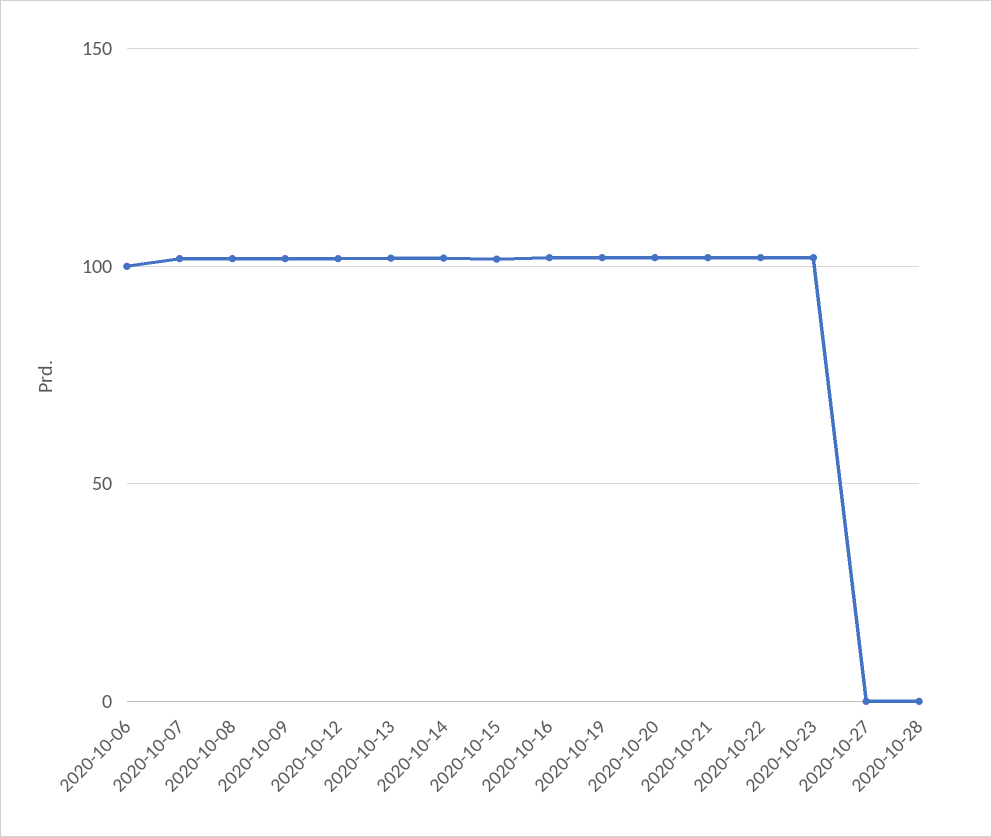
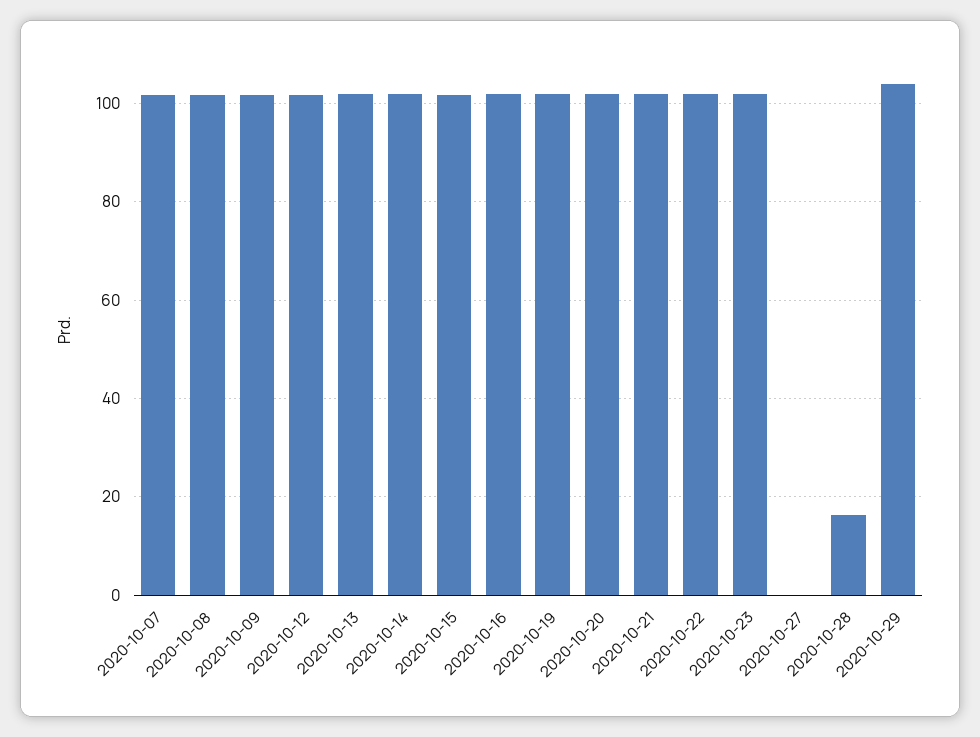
2020-10-06: 100 -> none
2020-10-28: 0 -> 16
2020-10-29: none -> 104

